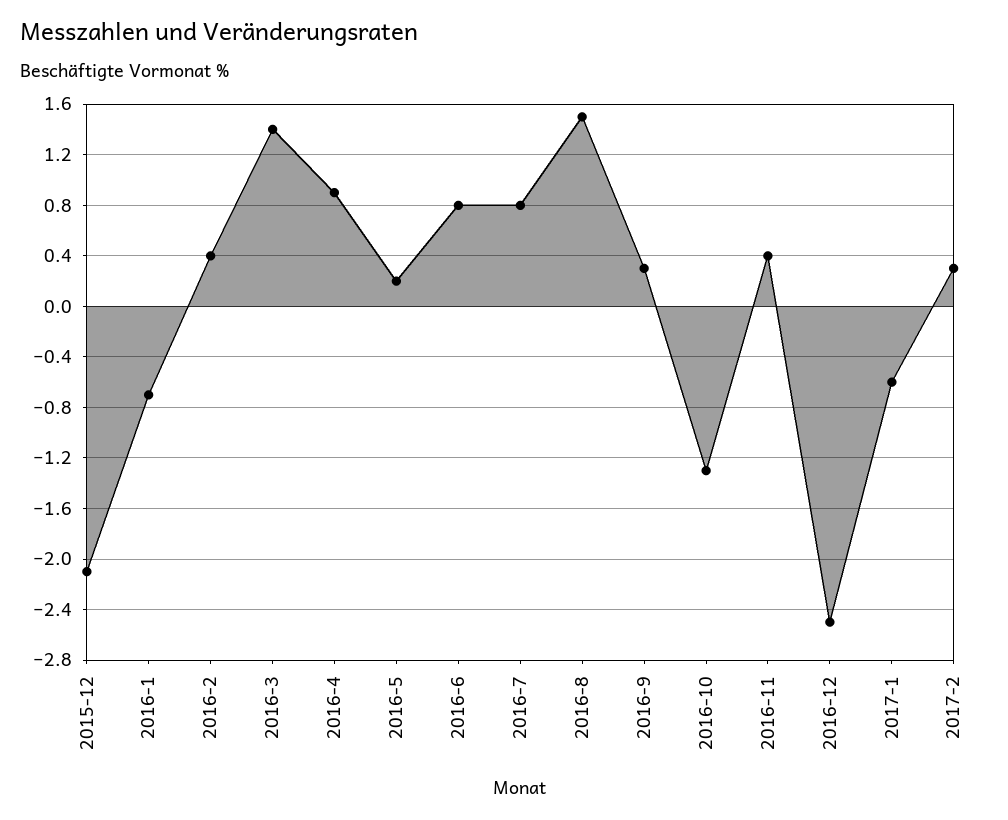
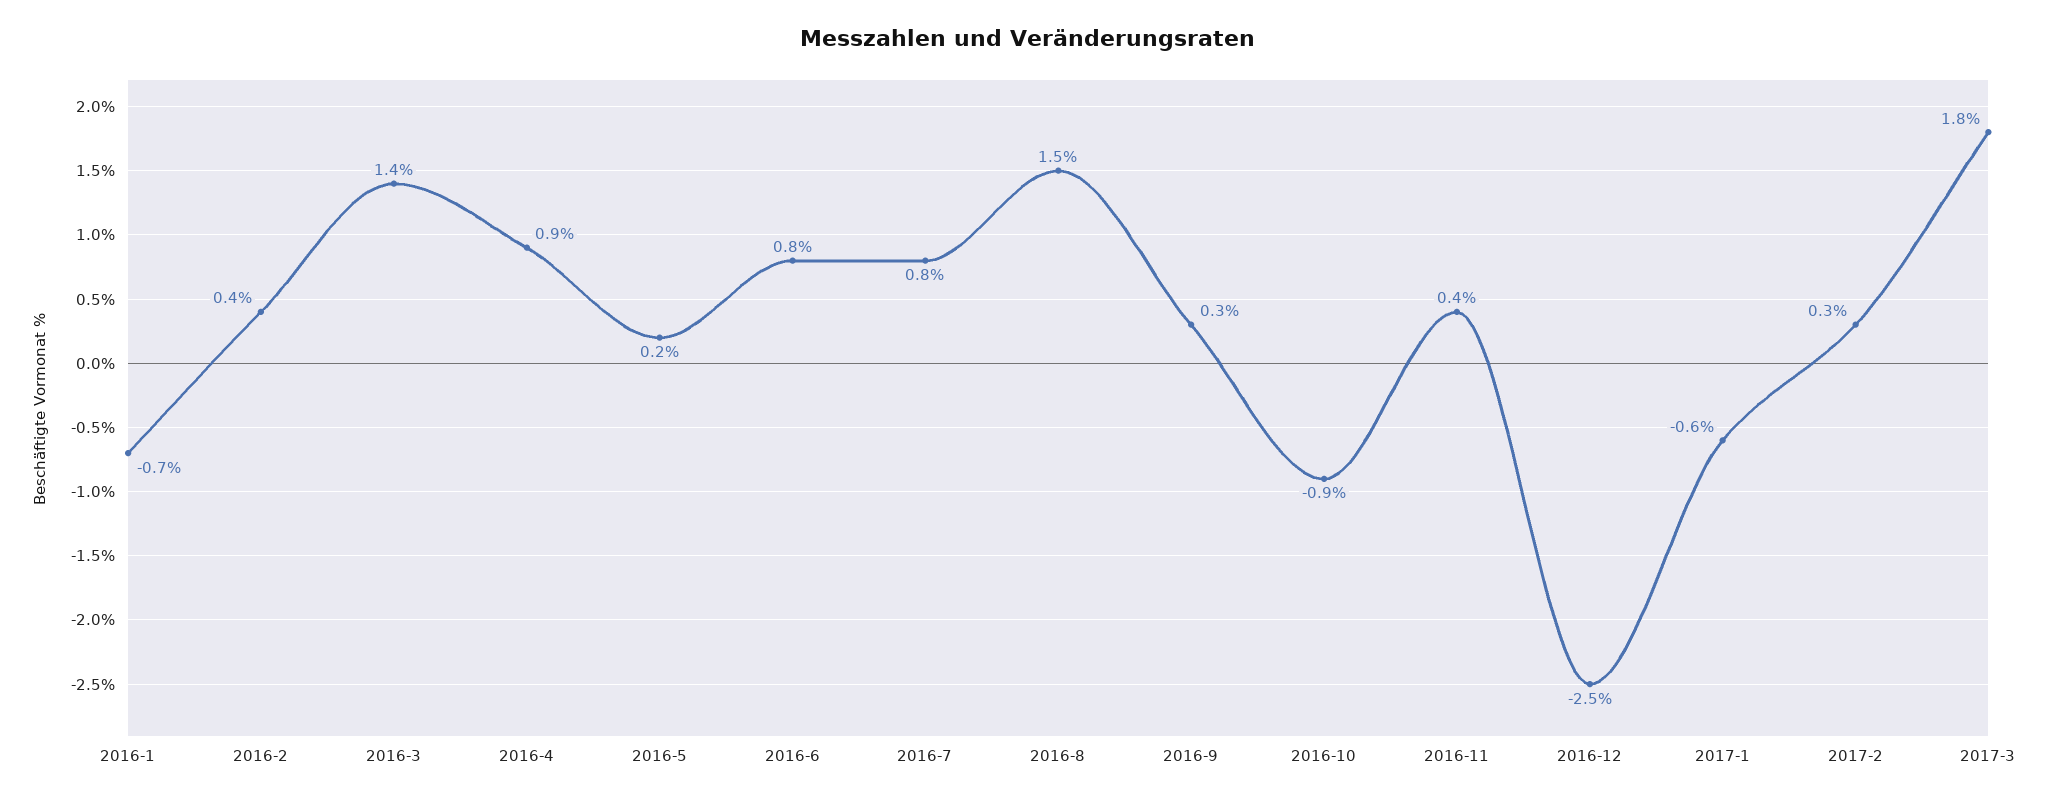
2015-12: -2.1 -> none
2016-10: -1.3 -> -0.9
2017-3: none -> 1.8

